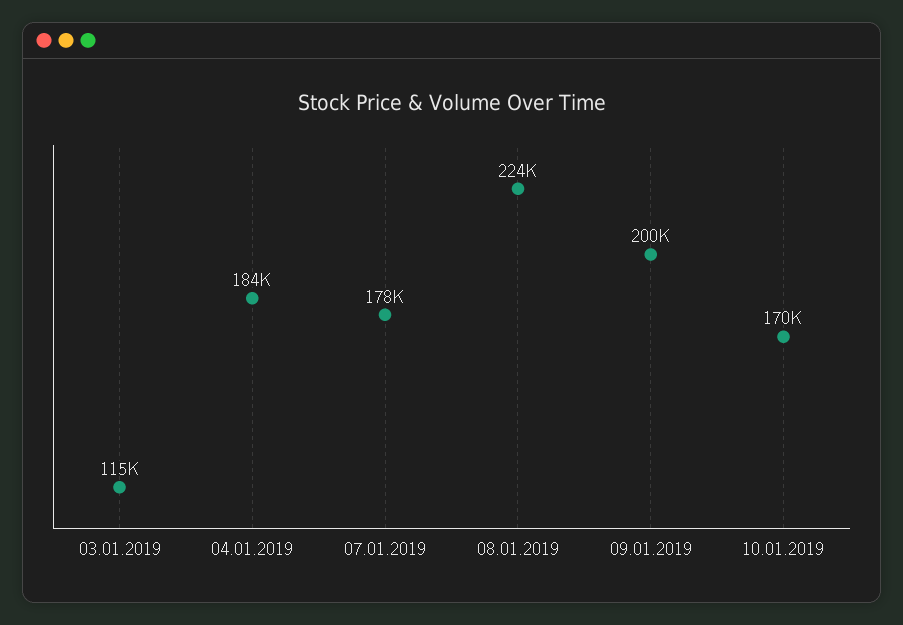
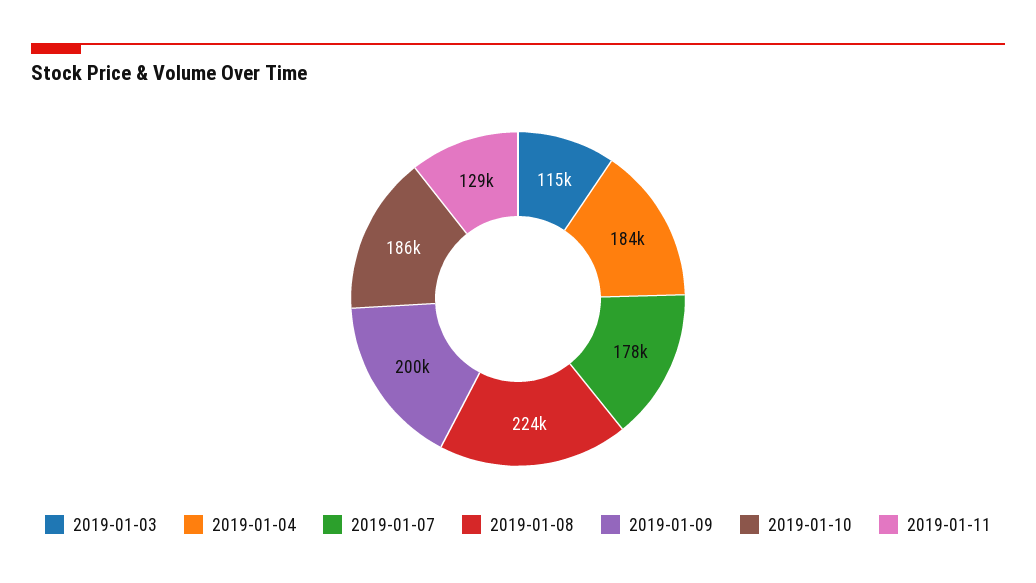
10.01.2019: 170000 -> 186000
2019-01-11: none -> 129000

